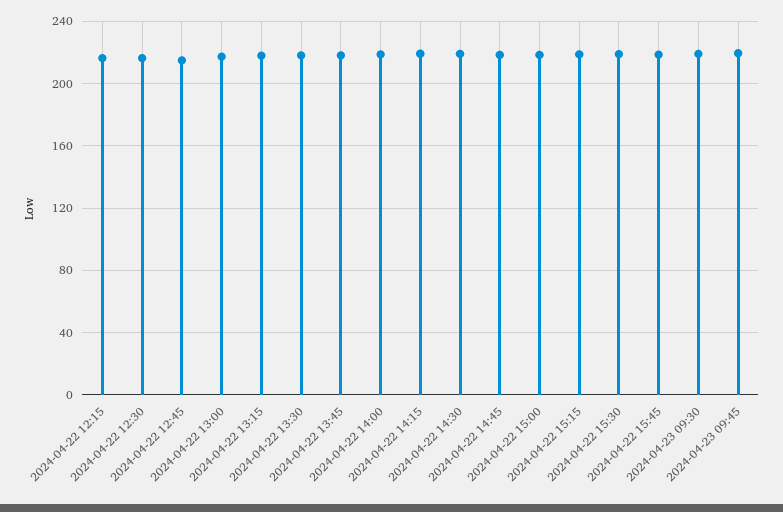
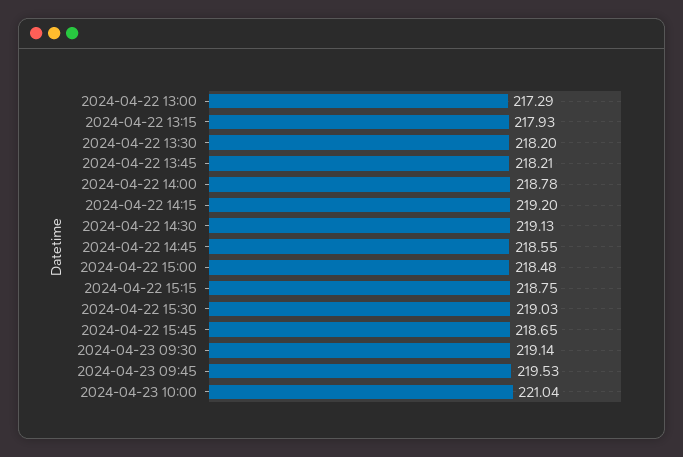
2024-04-22 12:15: 215 -> none
2024-04-22 12:30: 215 -> none
2024-04-22 12:45: 215 -> none
2024-04-23 10:00: none -> 221.04

